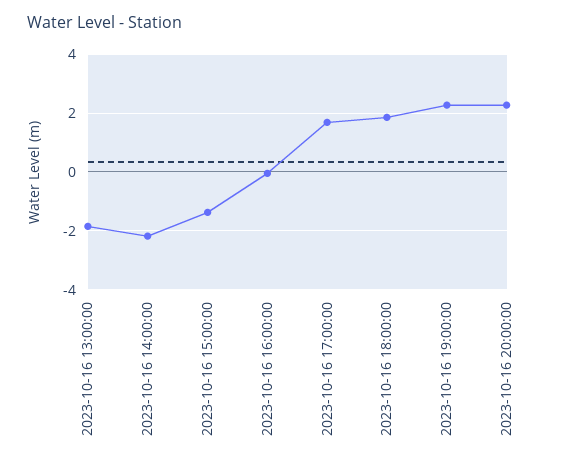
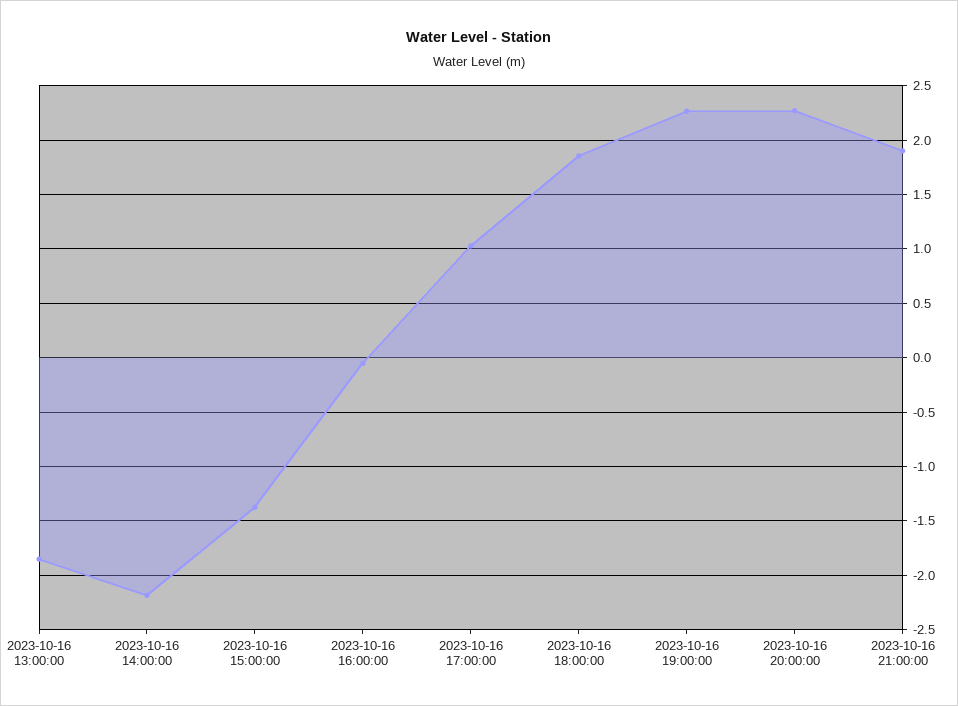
2023-10-16 17:00:00: 1.75 -> 1
2023-10-16 21:00:00: none -> 1.9

